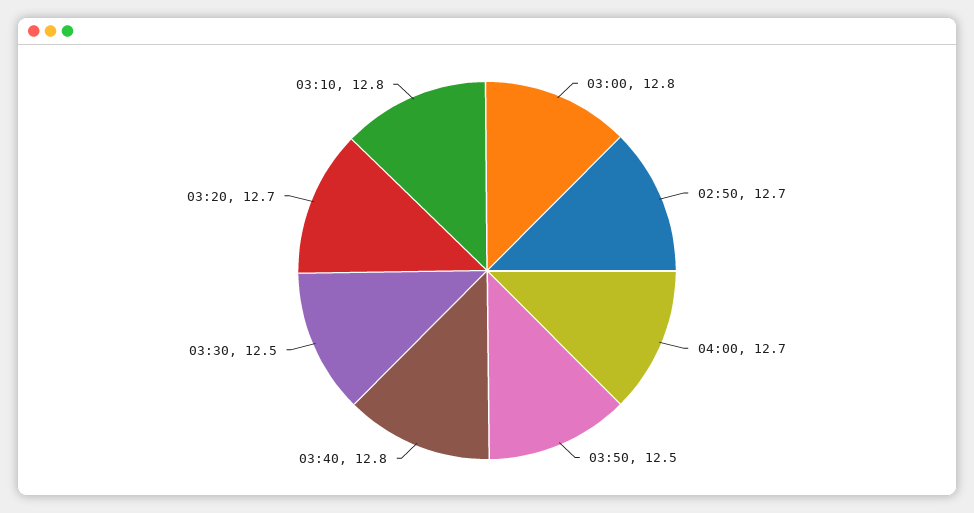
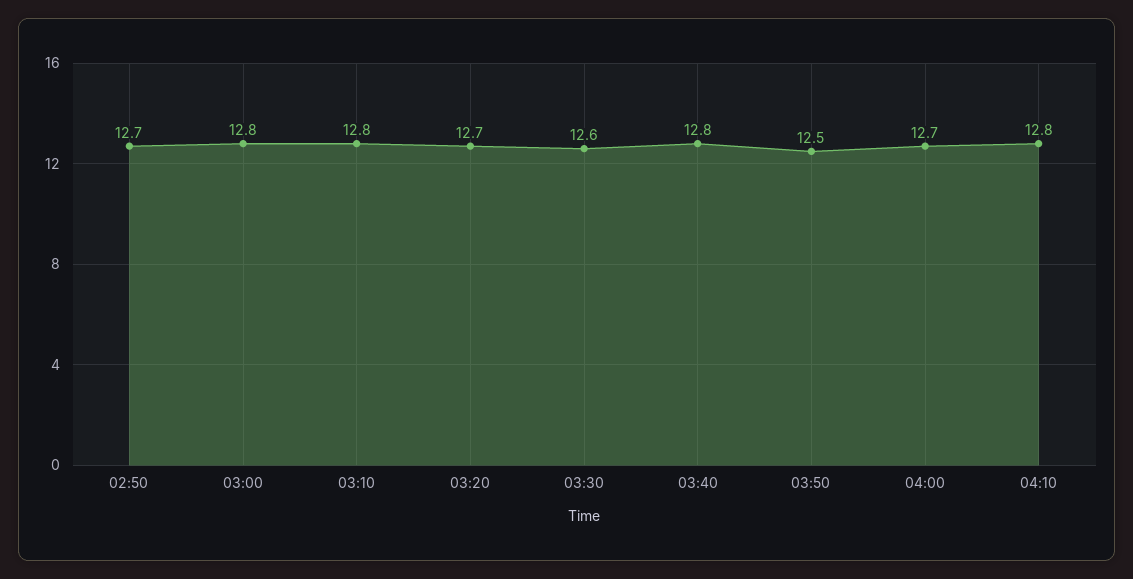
03:30: 12.5 -> 12.6
04:10: none -> 12.8

